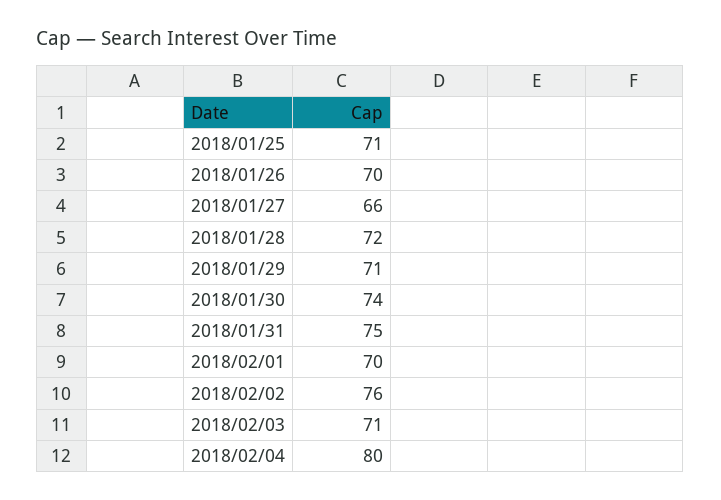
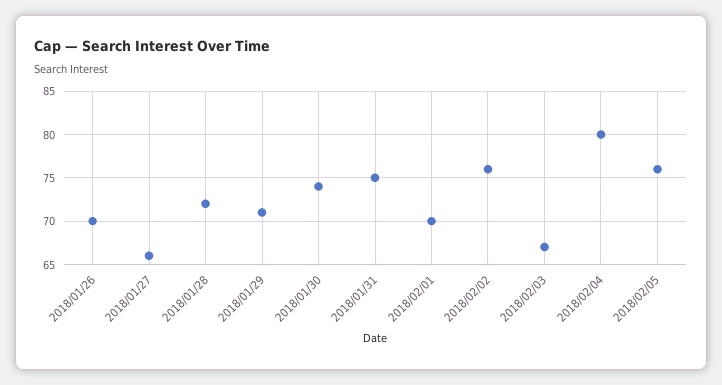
2018/01/25: 71 -> none
2018/02/03: 71 -> 67
2018/02/05: none -> 76

